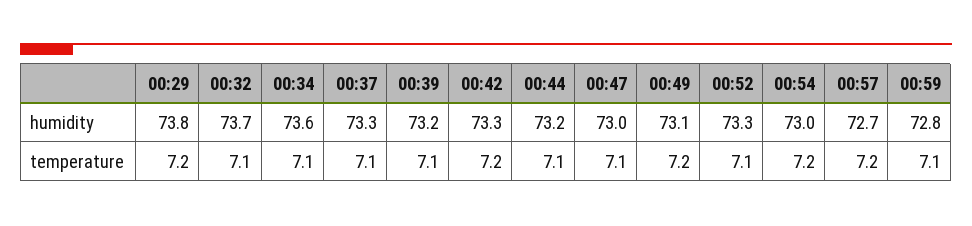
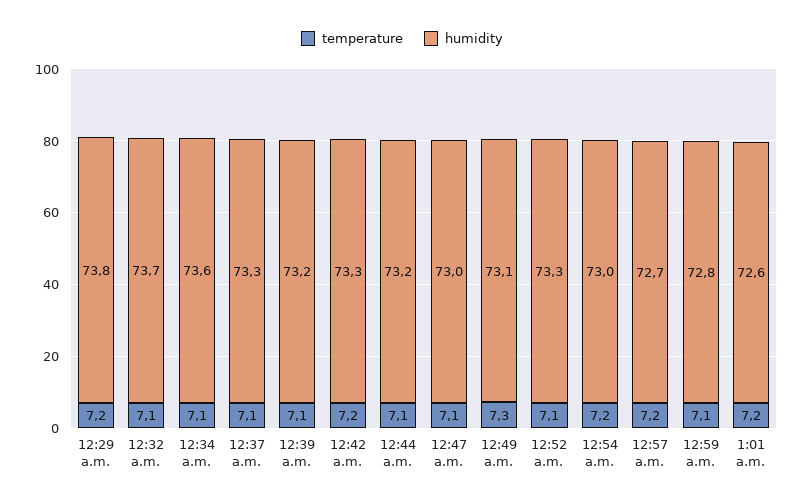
temperature, 00:49: 7.2 -> 7.3
temperature, 1:01 a.m.: none -> 7.2
humidity, 1:01 a.m.: none -> 72.6

